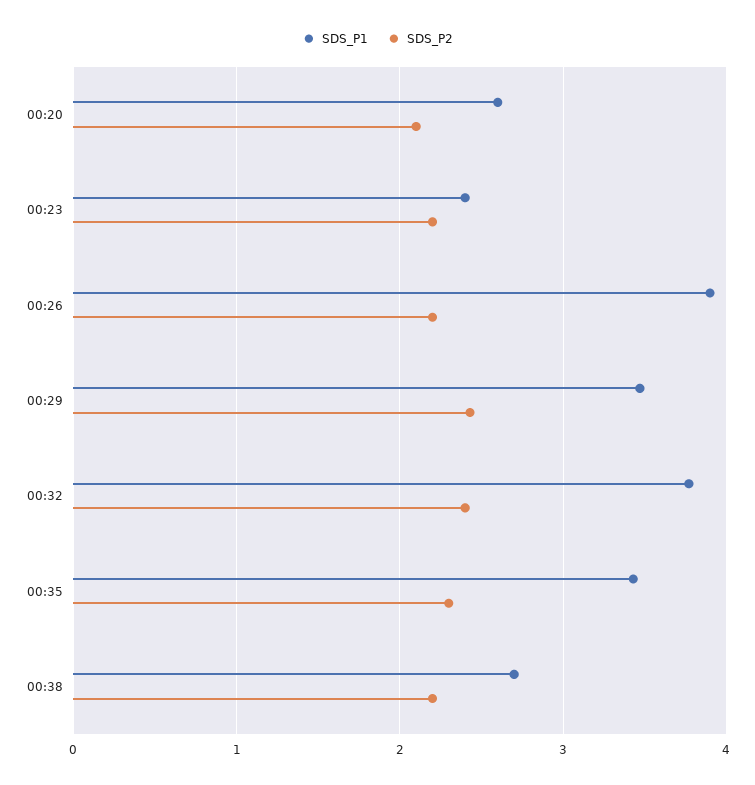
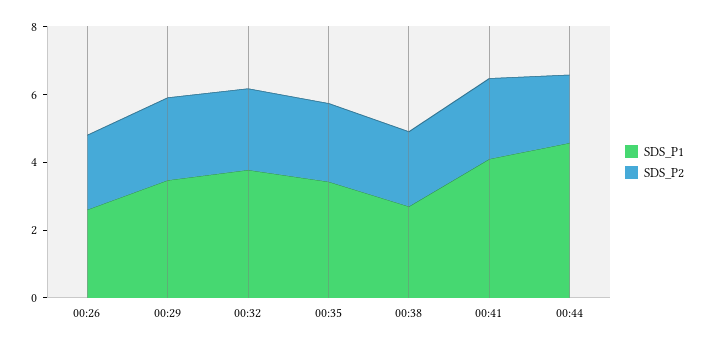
SDS_P1, 00:20: 2.6 -> none
SDS_P2, 00:20: 2.1 -> none
SDS_P1, 00:23: 2.4 -> none
SDS_P2, 00:23: 2.2 -> none
SDS_P1, 00:26: 3.9 -> 2.5
SDS_P1, 00:41: none -> 4
SDS_P2, 00:41: none -> 2.5
SDS_P1, 00:44: none -> 4.5
SDS_P2, 00:44: none -> 2

